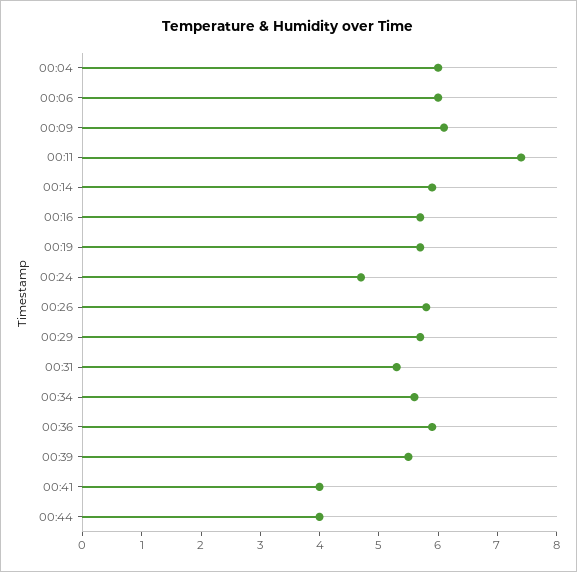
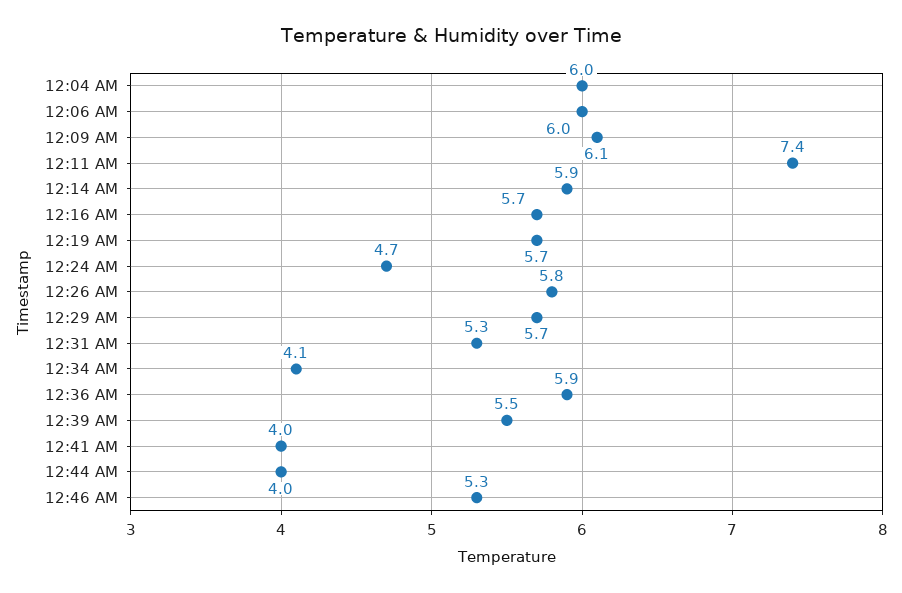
00:34: 5.5 -> 4.1
12:46 AM: none -> 5.3

